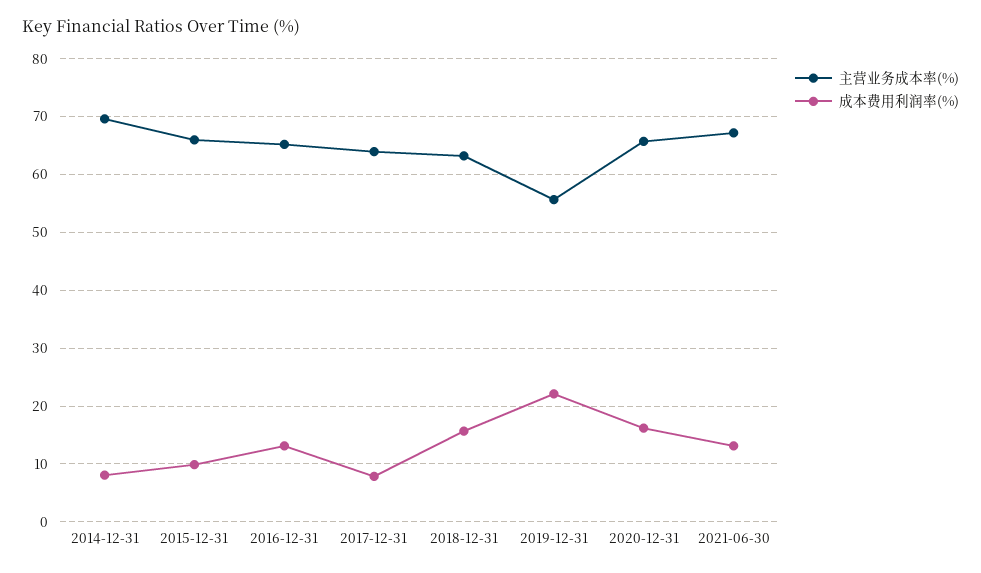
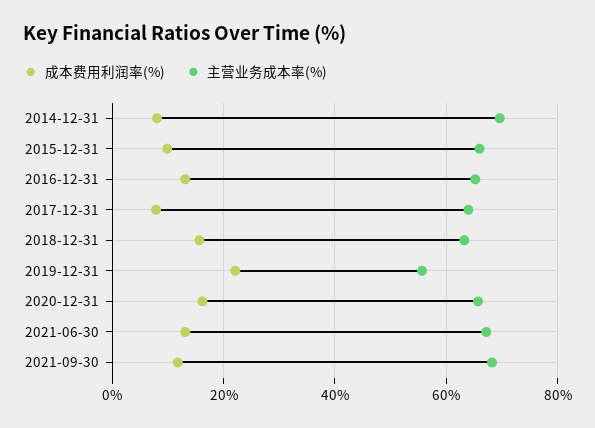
成本费用利润率(%), 2021-09-30: none -> 12
主营业务成本率(%), 2021-09-30: none -> 68

